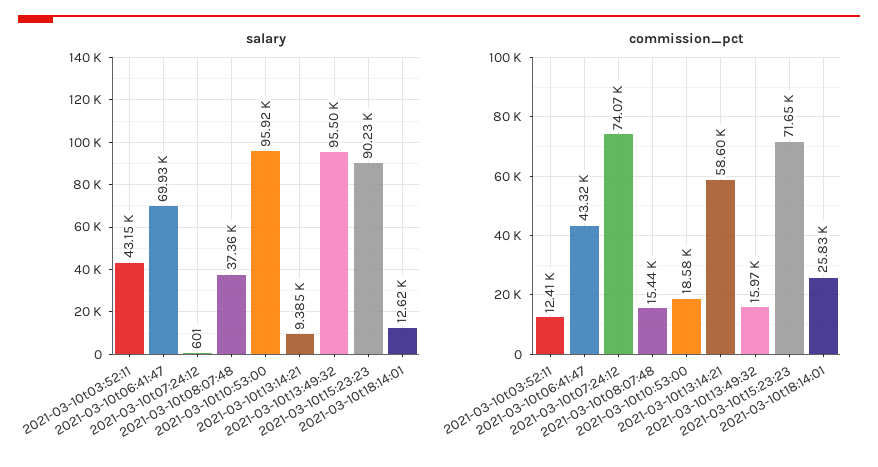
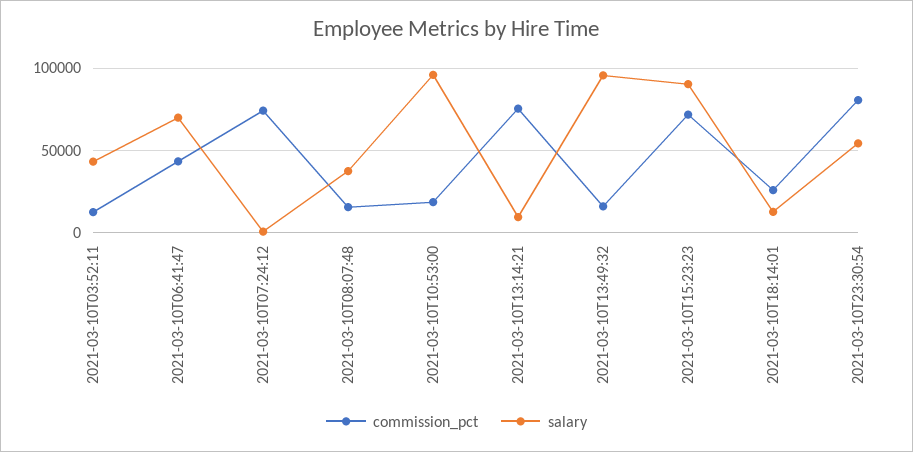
commission_pct, 2021-03-10t13:14:21: 58600 -> 75000
commission_pct, 2021-03-10T23:30:54: none -> 80000
salary, 2021-03-10T23:30:54: none -> 55000

